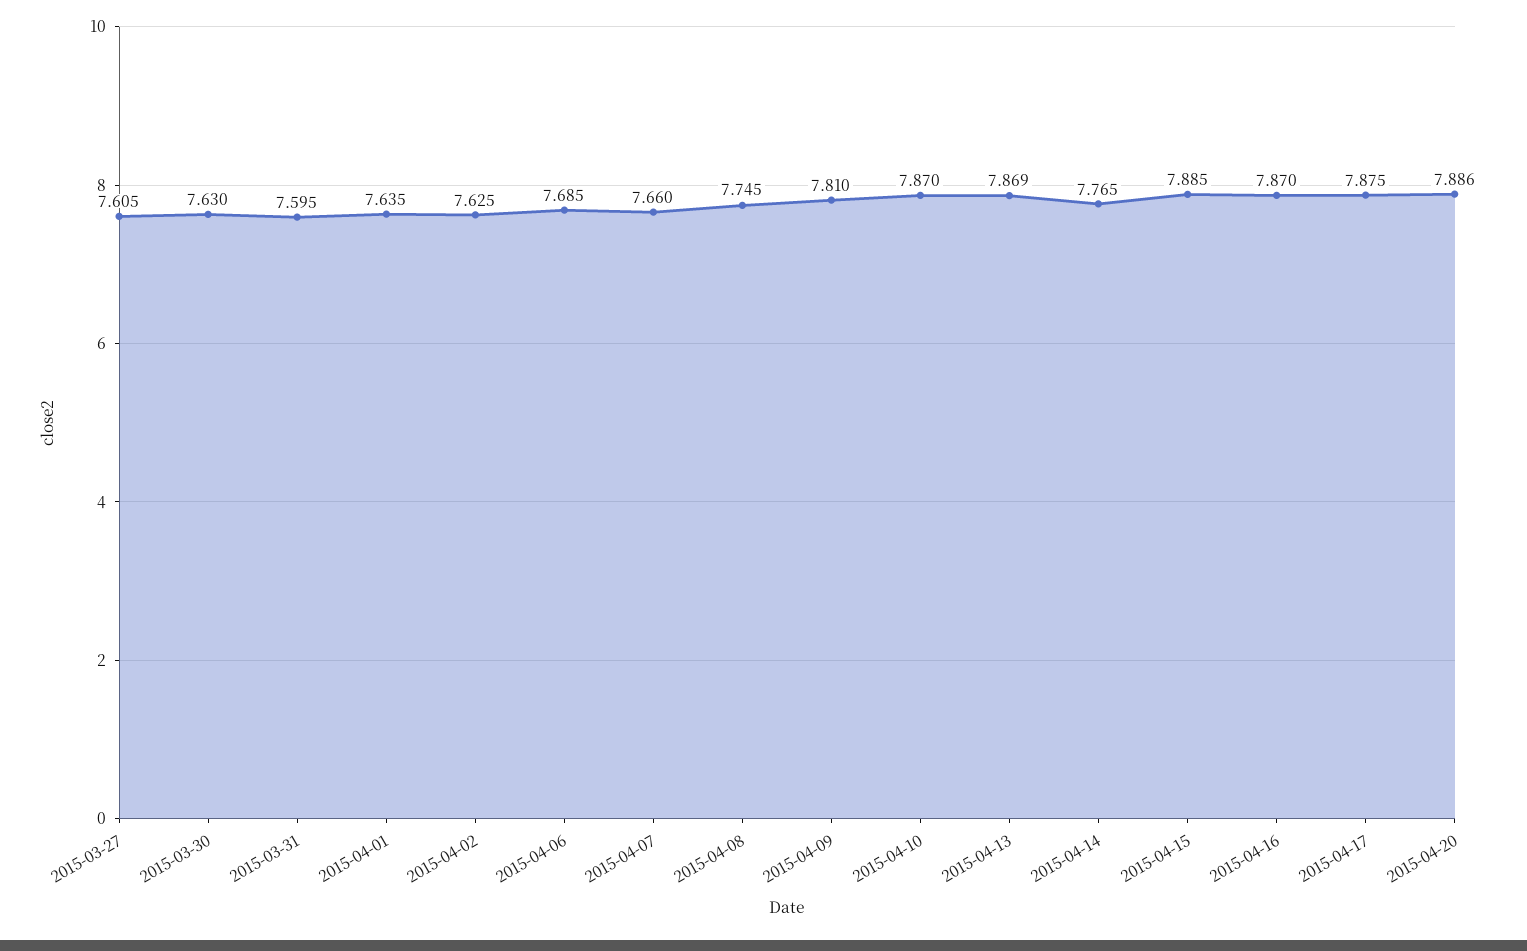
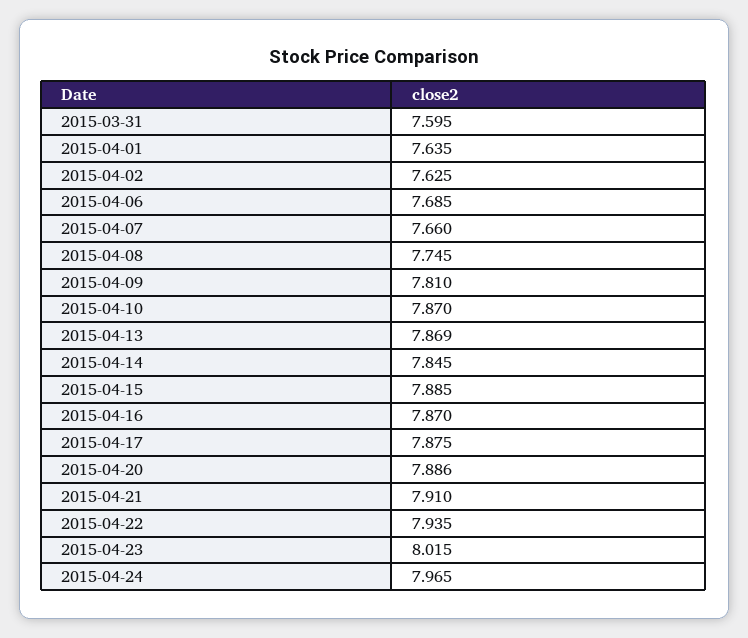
2015-03-27: 7.605 -> none
2015-03-30: 7.63 -> none
2015-04-14: 7.765 -> 7.845
2015-04-21: none -> 7.91
2015-04-22: none -> 7.935
2015-04-23: none -> 8.015
2015-04-24: none -> 7.965

